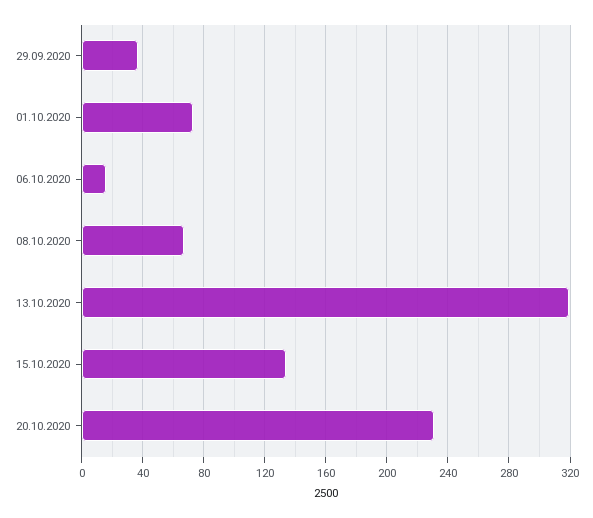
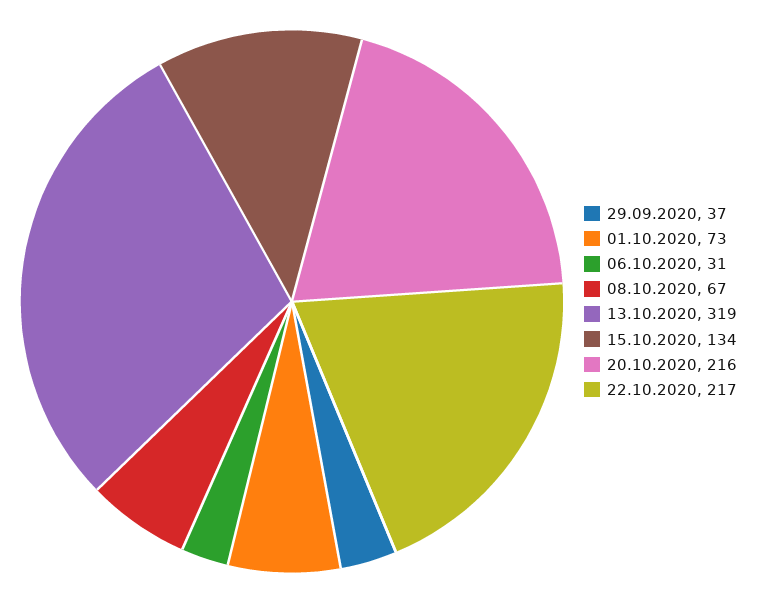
06.10.2020: 15 -> 31
20.10.2020: 230 -> 216
22.10.2020: none -> 217

